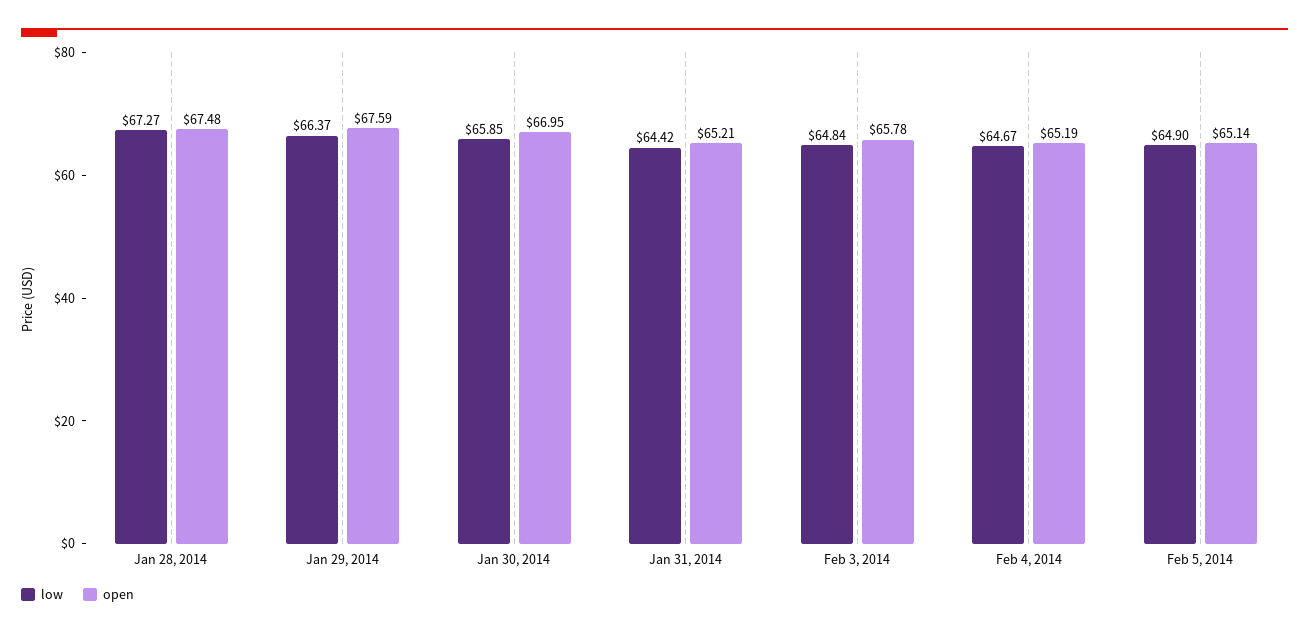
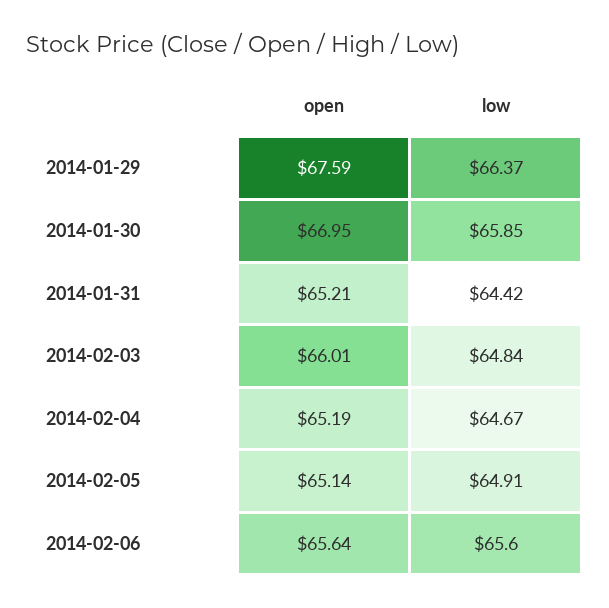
low, Jan 28, 2014: 67.27 -> none
open, Jan 28, 2014: 67.48 -> none
open, Feb 3, 2014: 65.78 -> 66.01
low, Feb 5, 2014: 64.9 -> 64.91
open, 2014-02-06: none -> 65.64
low, 2014-02-06: none -> 65.6

